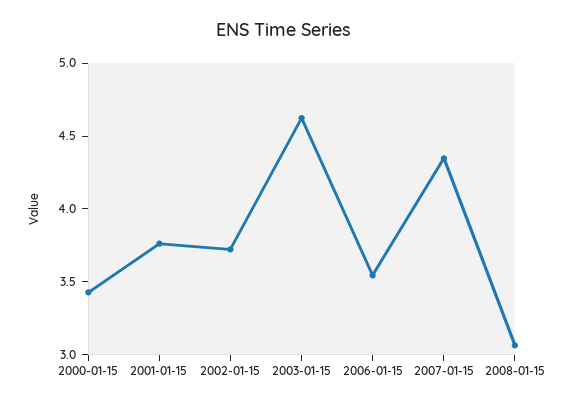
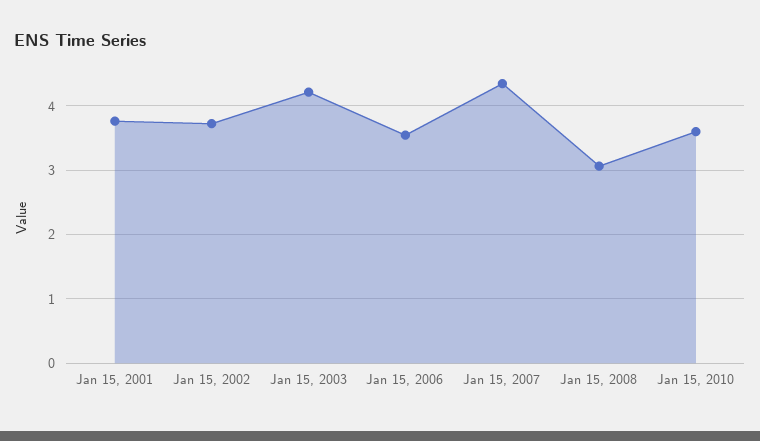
2000-01-15: 3.4 -> none
2003-01-15: 4.6 -> 4.2
Jan 15, 2010: none -> 3.6

